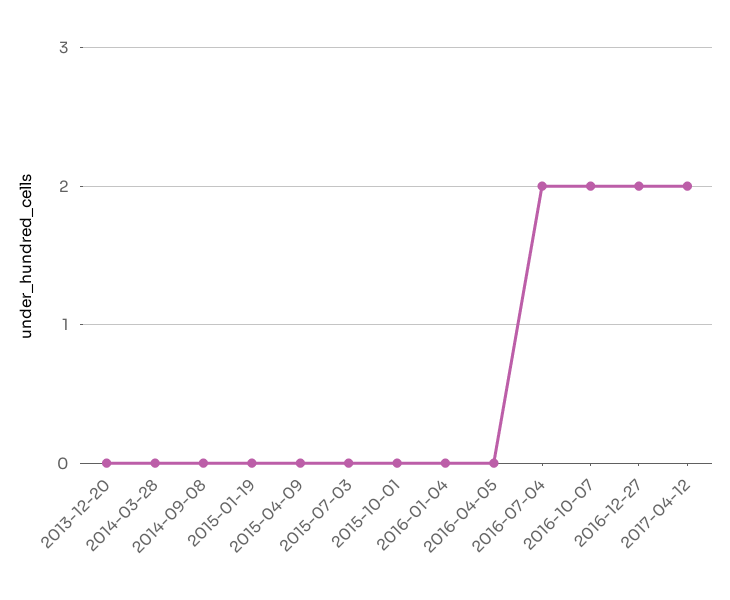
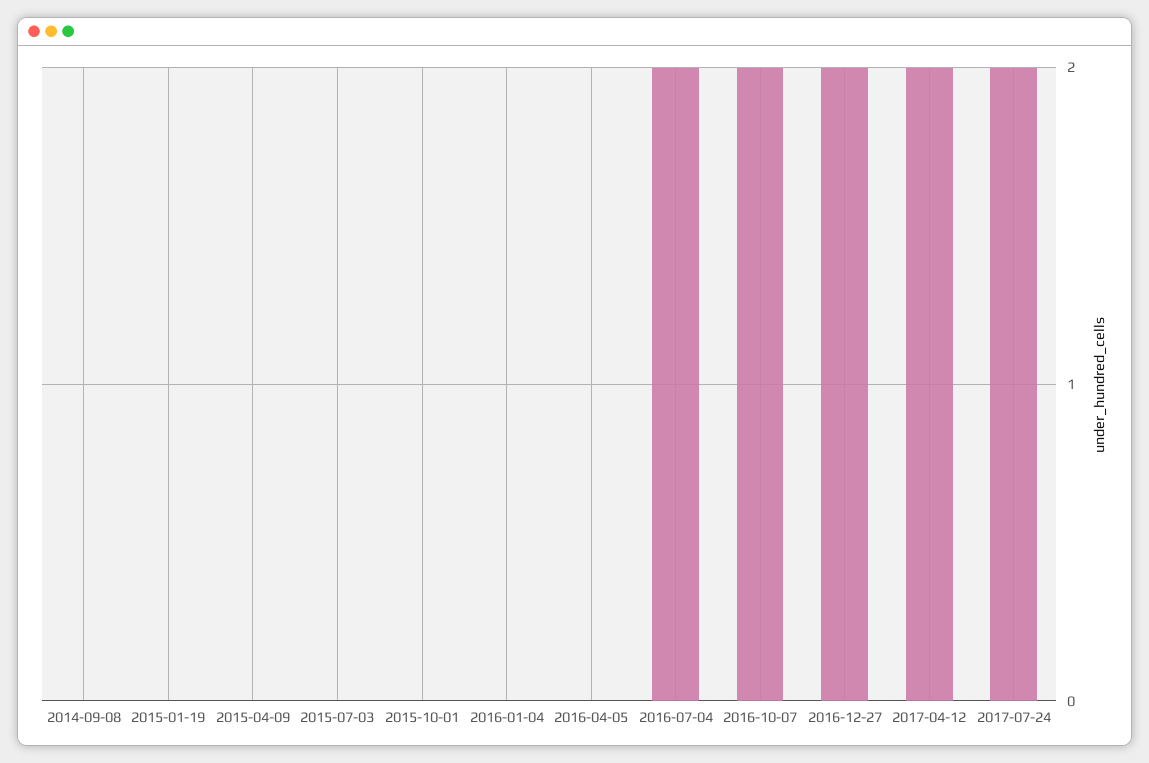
2013-12-20: 0 -> none
2014-03-28: 0 -> none
2017-07-24: none -> 2

